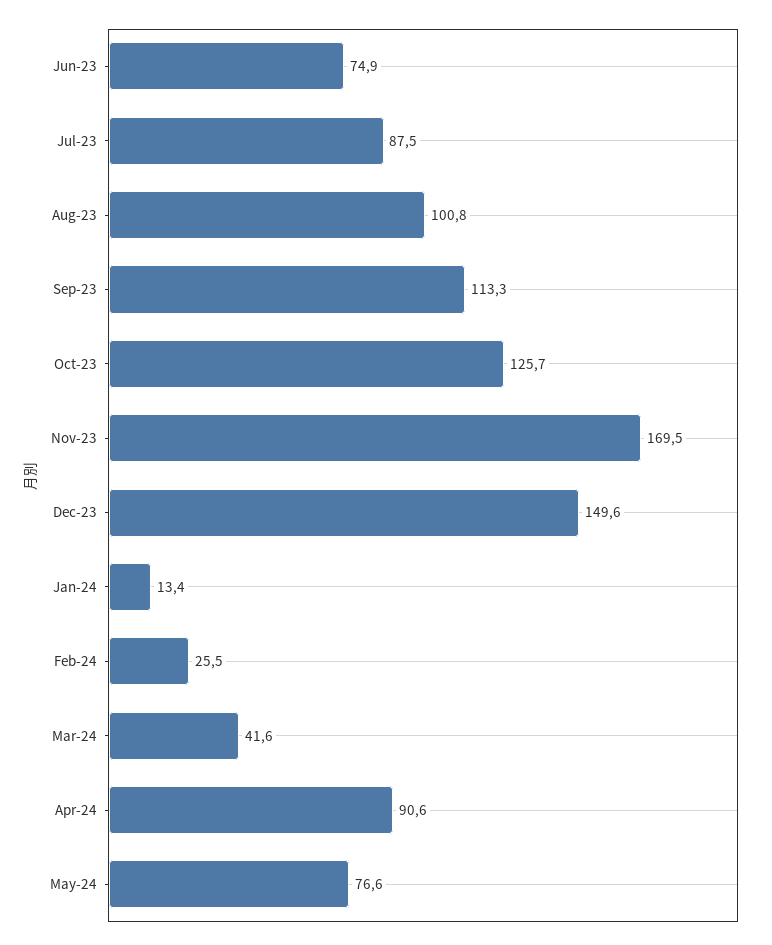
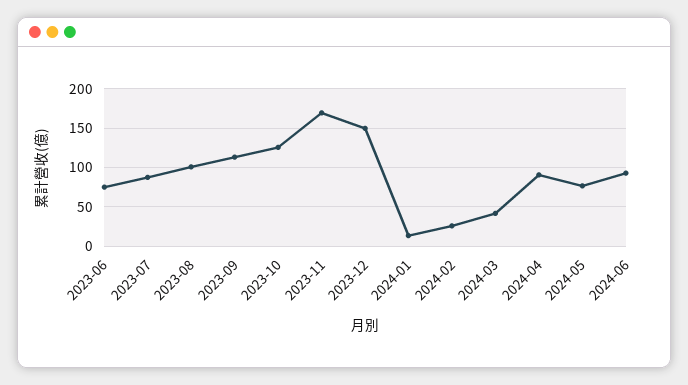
2024-06: none -> 90

